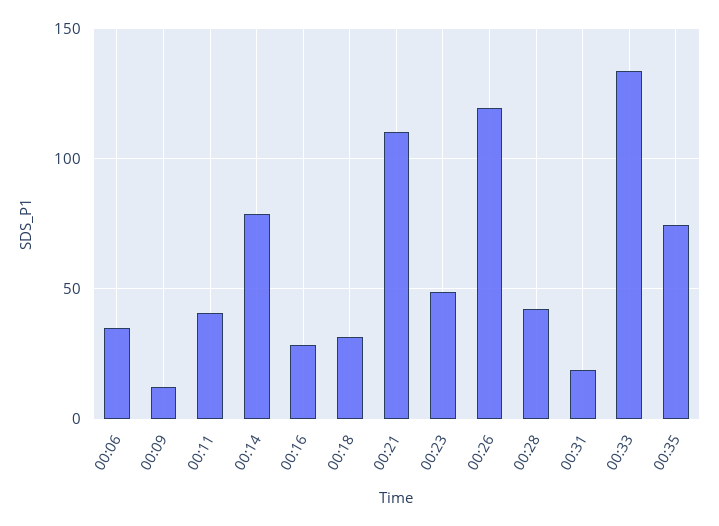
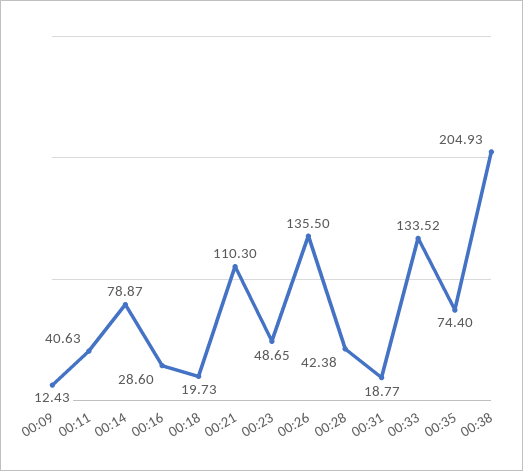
00:06: 35 -> none
00:18: 30 -> 19.73
00:26: 120 -> 135.5
00:38: none -> 204.93

